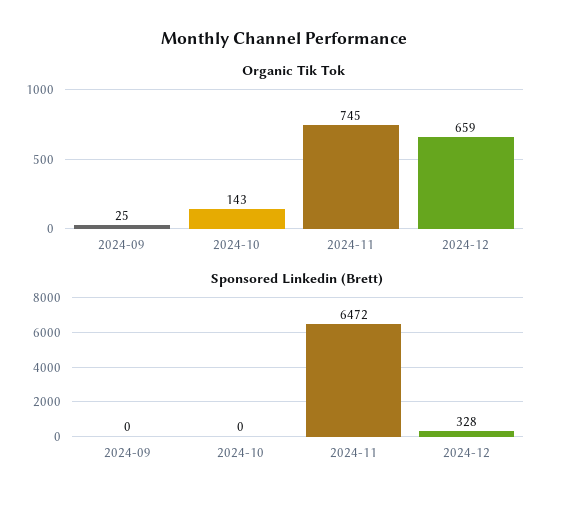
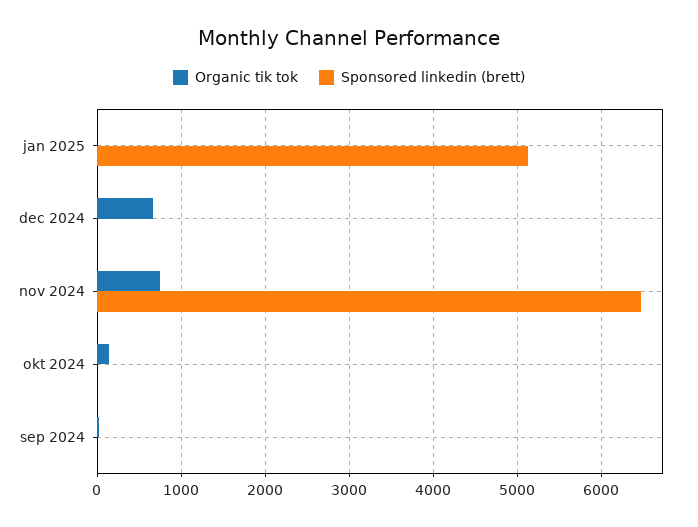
Sponsored Linkedin (Brett), 2024-12: 328 -> 0
Organic Tik Tok, jan 2025: none -> 0
Sponsored Linkedin (Brett), jan 2025: none -> 5100

